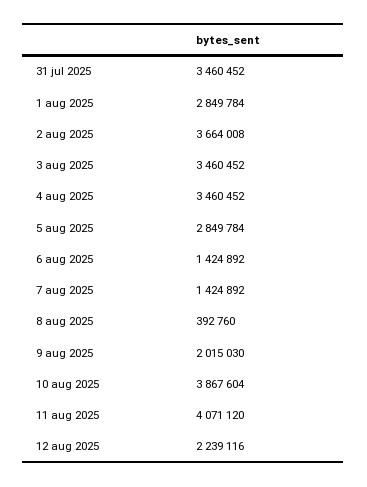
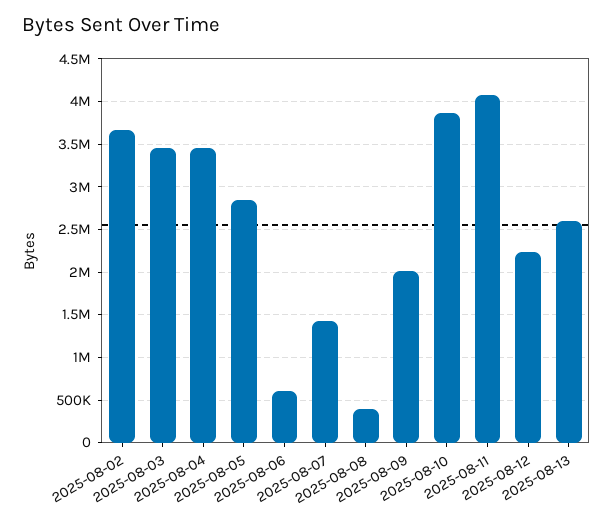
31 jul 2025: 3460452 -> none
1 aug 2025: 2849784 -> none
6 aug 2025: 1424892 -> 600000
2025-08-13: none -> 2600000

